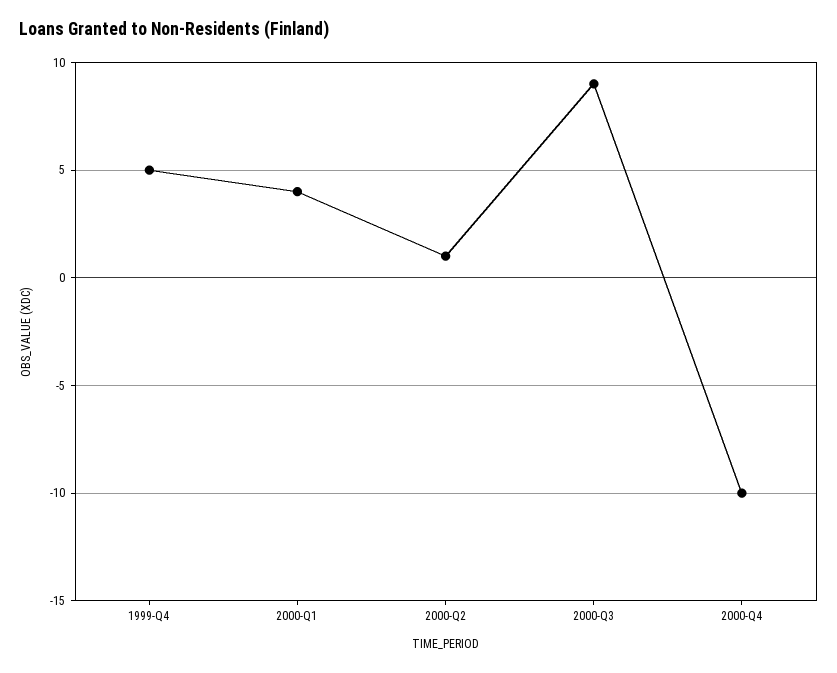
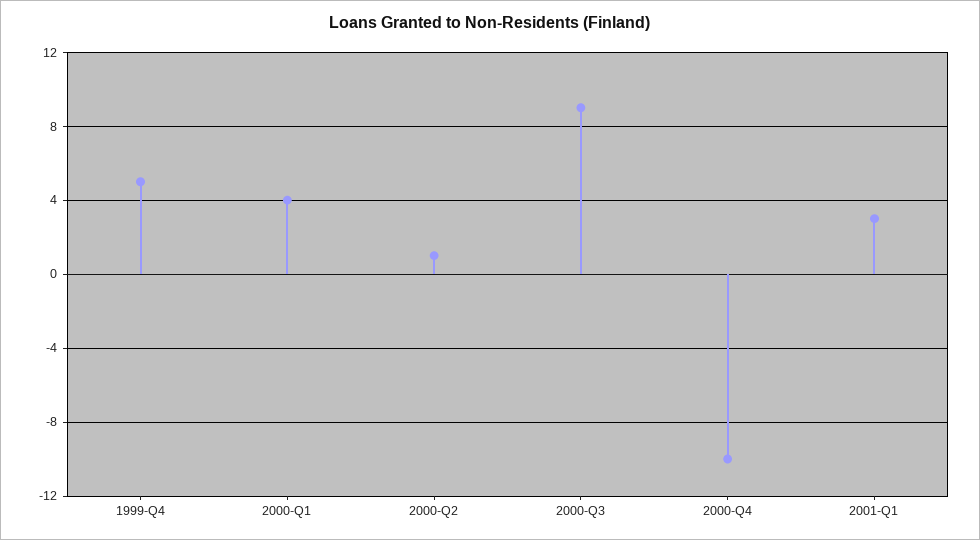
2001-Q1: none -> 3

